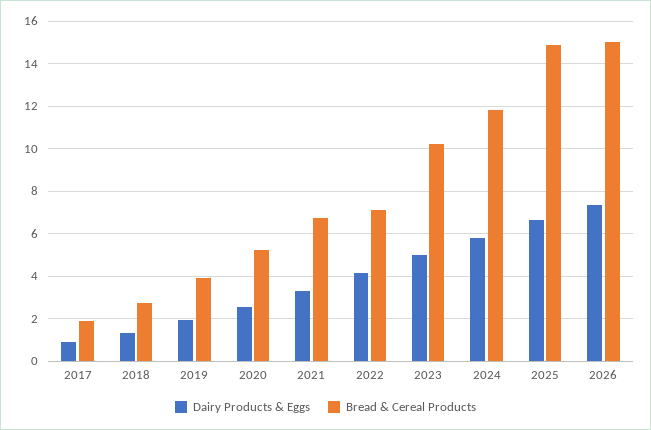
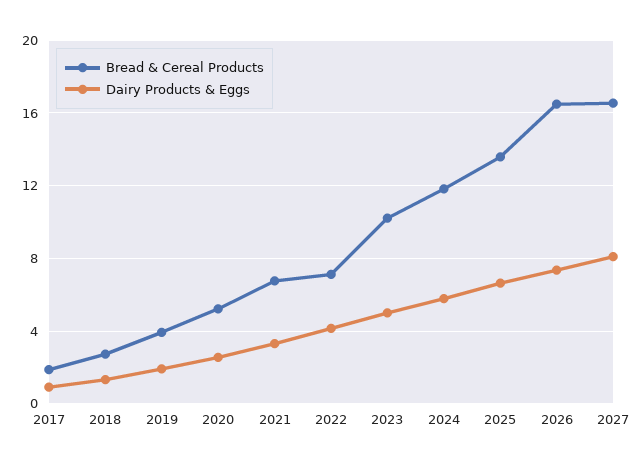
Bread & Cereal Products, 2025: 15 -> 13.5
Bread & Cereal Products, 2026: 15 -> 16.5
Bread & Cereal Products, 2027: none -> 16.5
Dairy Products & Eggs, 2027: none -> 8

